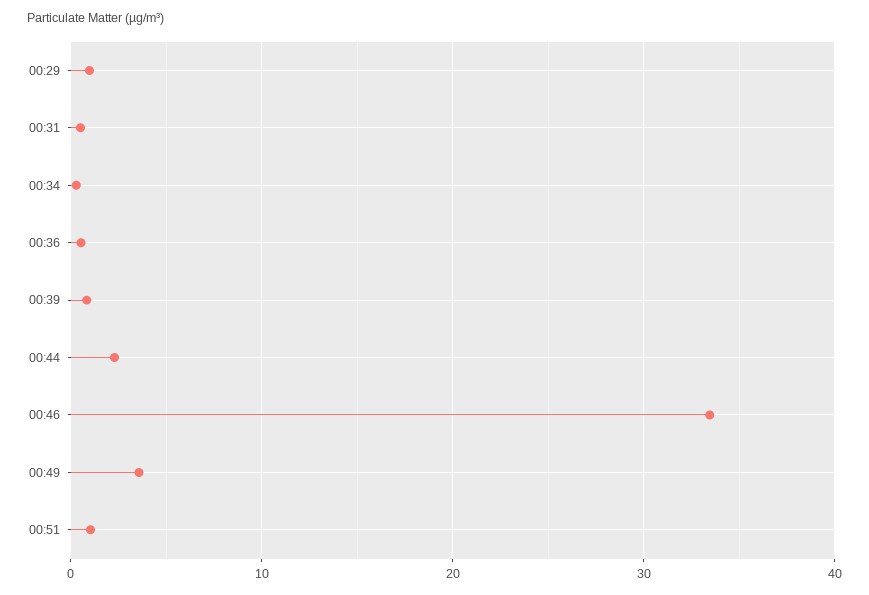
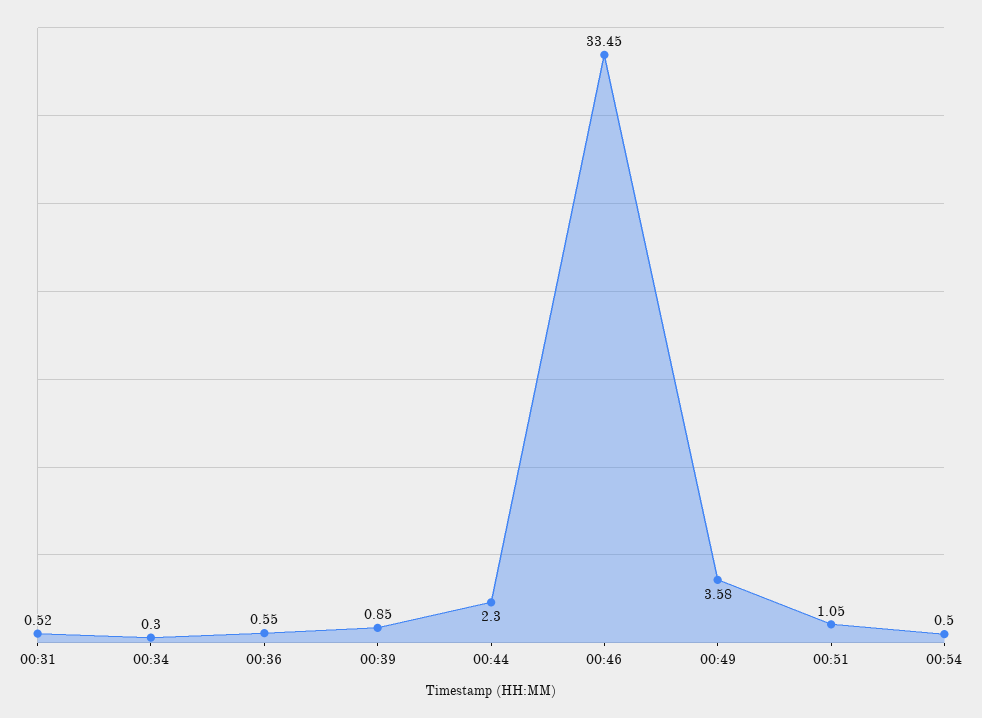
00:29: 1 -> none
00:54: none -> 0.5

